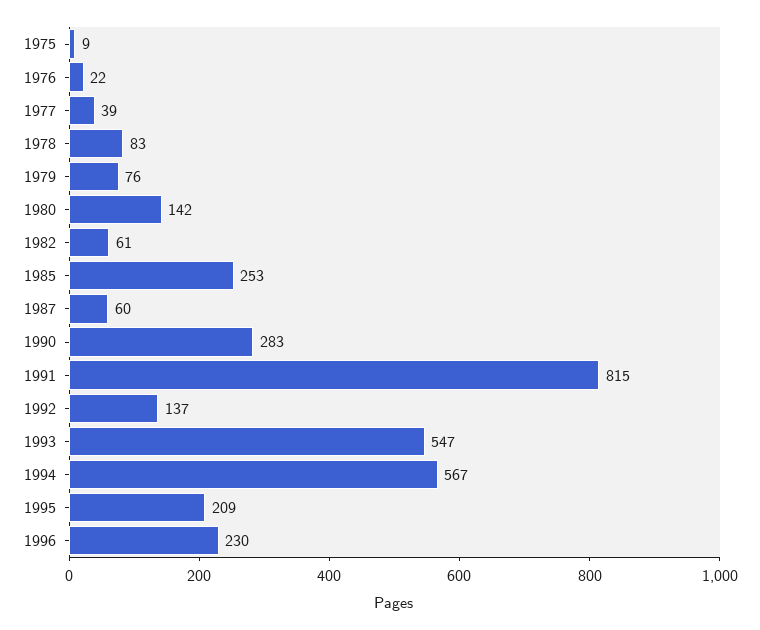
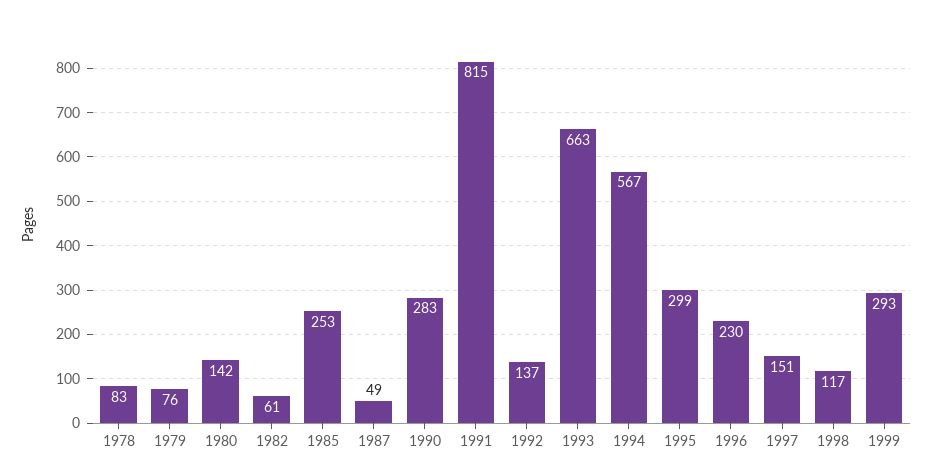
1975: 9 -> none
1976: 22 -> none
1977: 39 -> none
1987: 60 -> 49
1993: 547 -> 663
1995: 209 -> 299
1997: none -> 151
1998: none -> 117
1999: none -> 293

